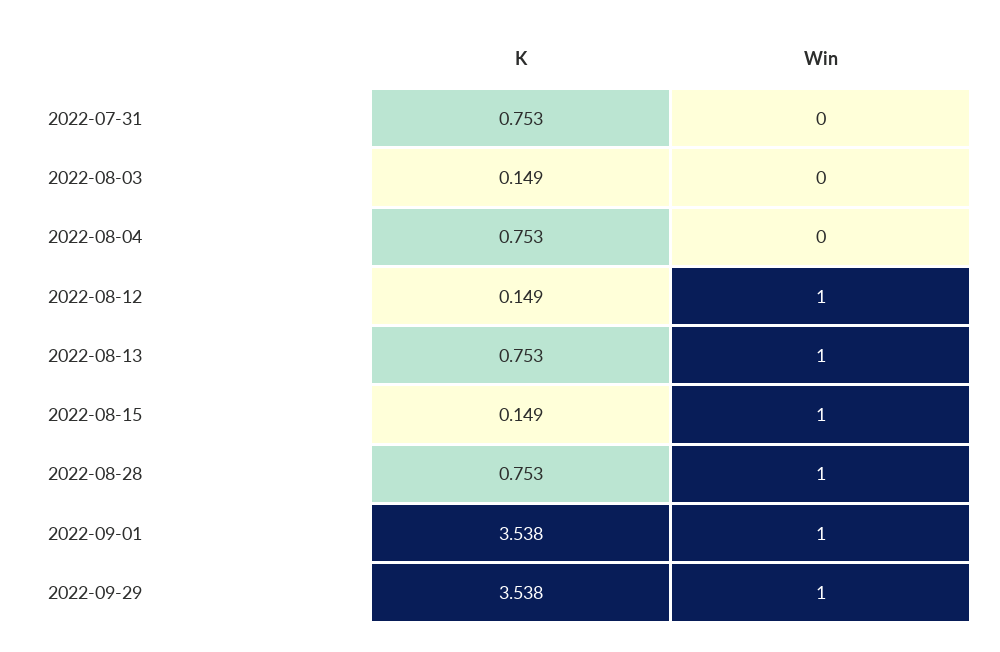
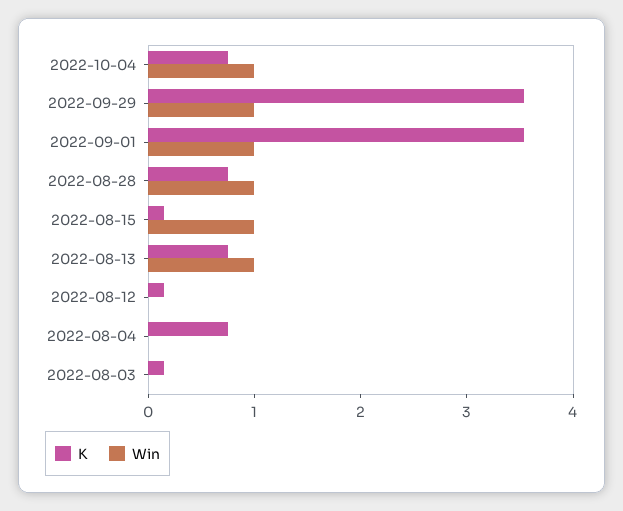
K, 2022-07-31: 0.753 -> none
Win, 2022-07-31: 0 -> none
Win, 2022-08-12: 1 -> 0
K, 2022-10-04: none -> 0.8
Win, 2022-10-04: none -> 1

